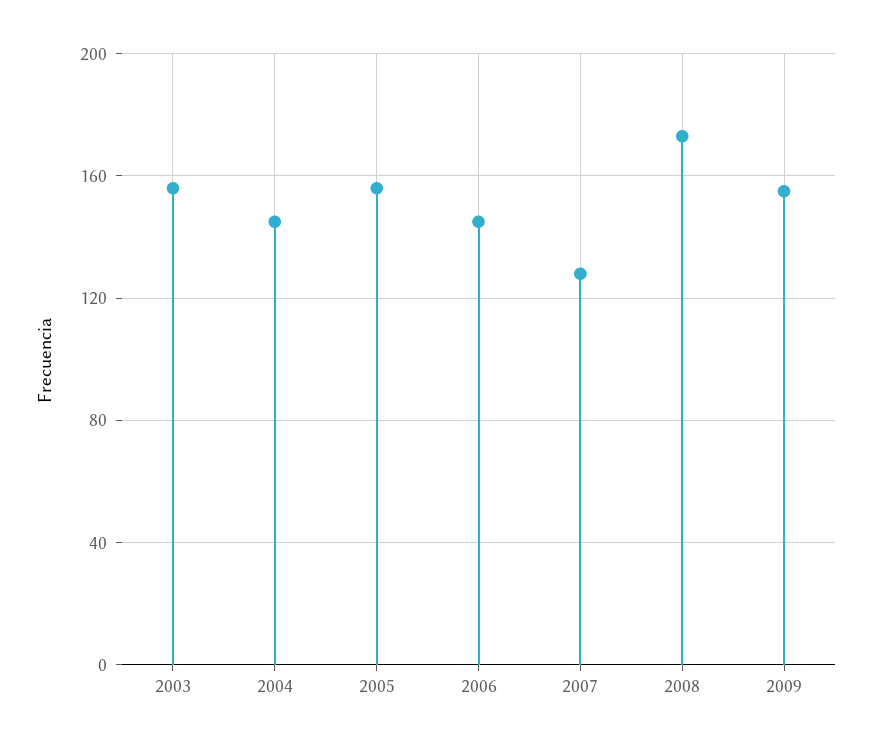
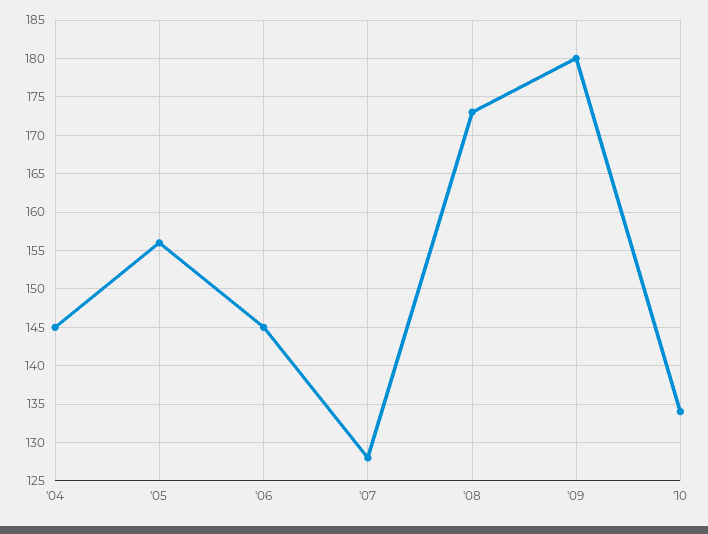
2003: 155 -> none
2009: 155 -> 180
'10: none -> 134

